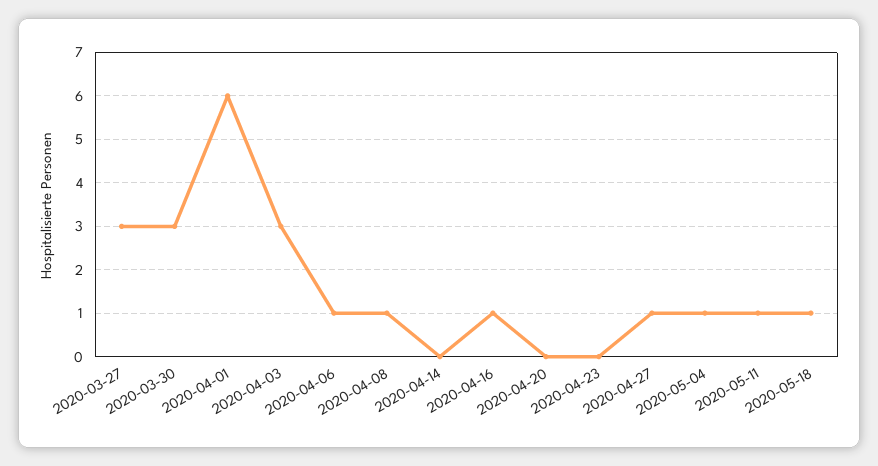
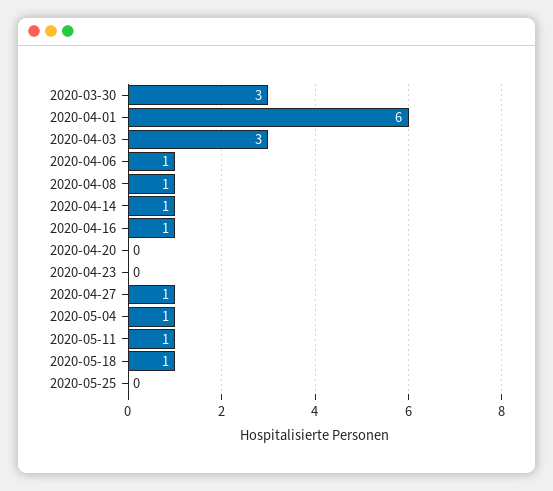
2020-03-27: 3 -> none
2020-04-14: 0 -> 1
2020-05-25: none -> 0

